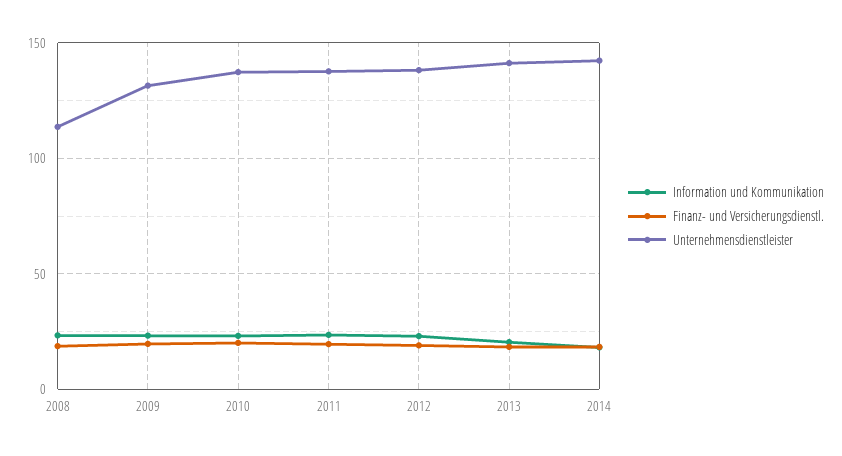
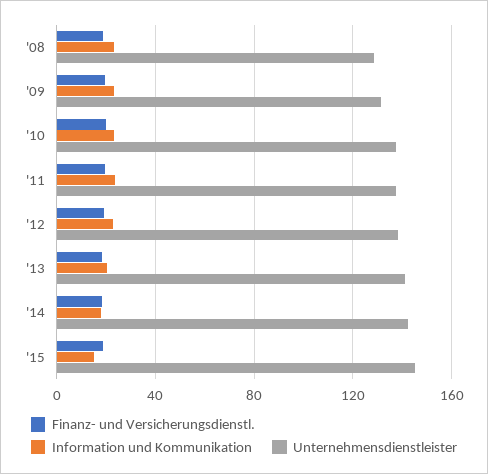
Unternehmensdienstleister, 2008: 115 -> 130
Finanz- und Versicherungsdienstl., '15: none -> 20
Information und Kommunikation, '15: none -> 15
Unternehmensdienstleister, '15: none -> 145

